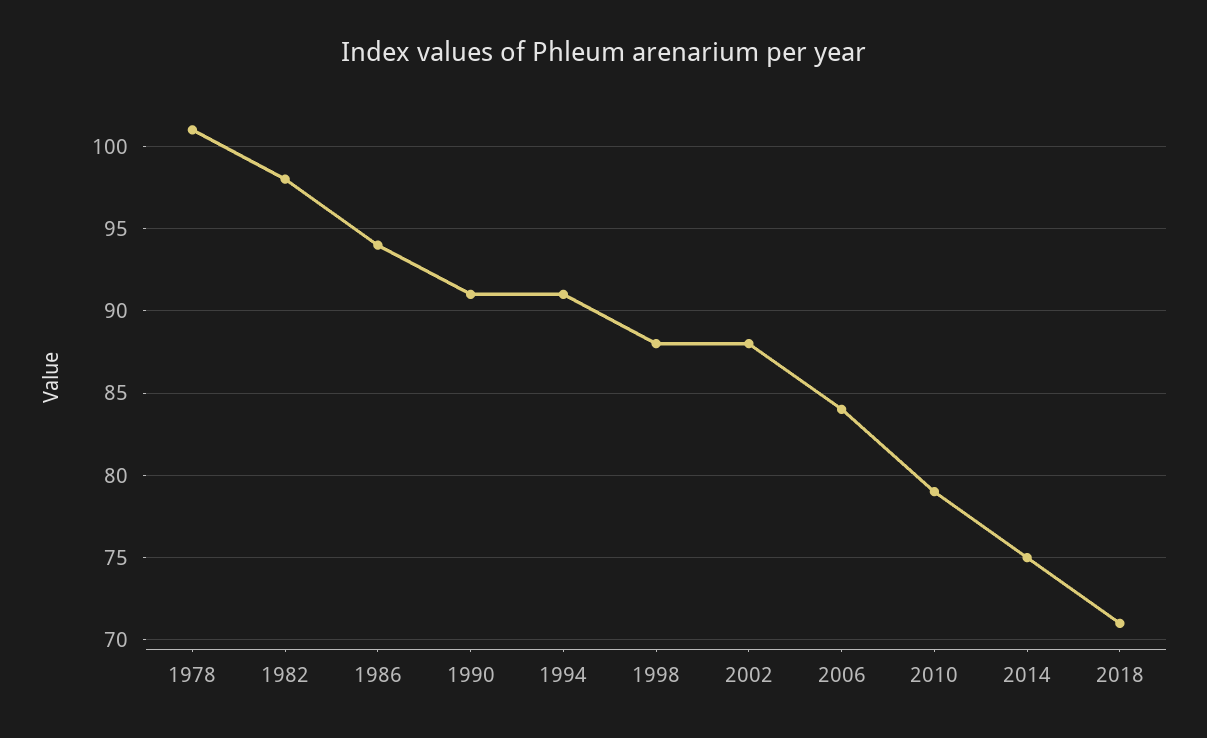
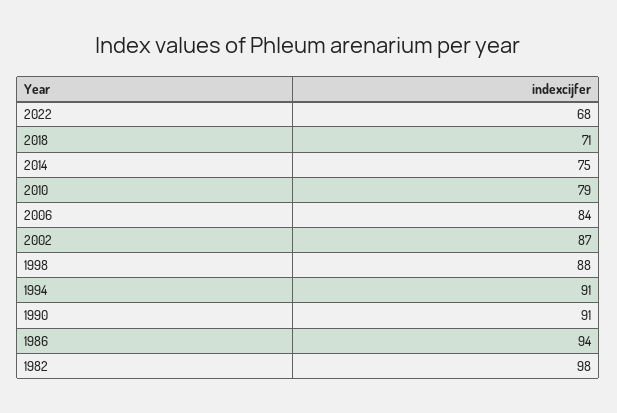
1978: 101 -> none
2002: 88 -> 87
2022: none -> 68

